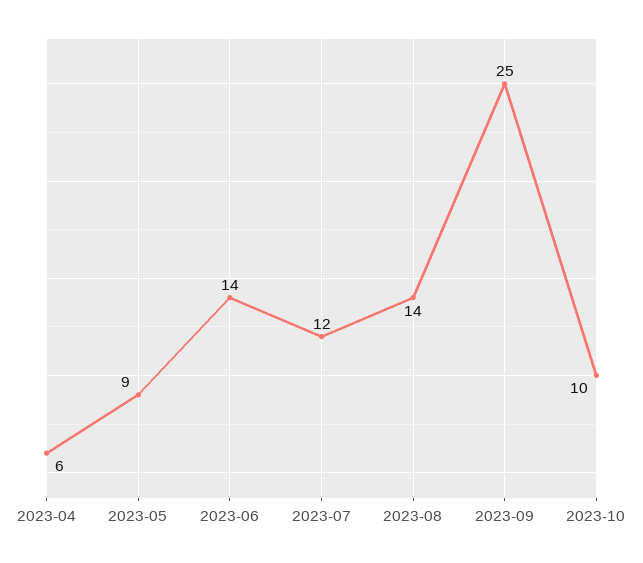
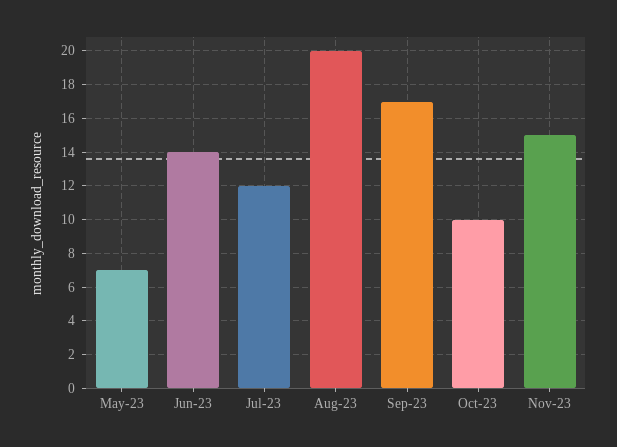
2023-04: 6 -> none
2023-05: 9 -> 7
2023-08: 14 -> 20
2023-09: 25 -> 17
Nov-23: none -> 15

